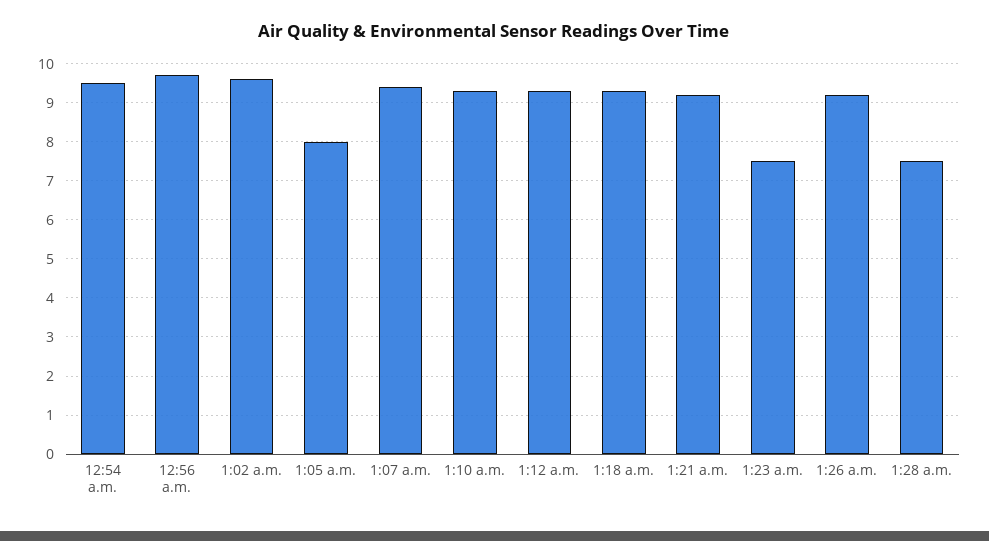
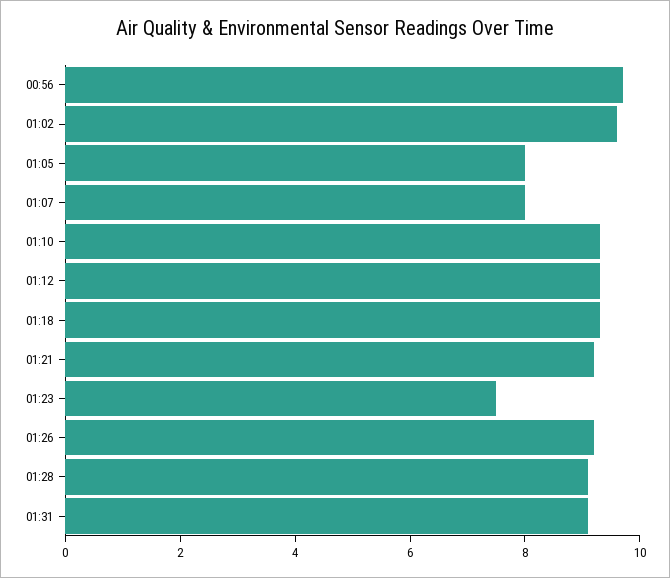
12:54 a.m.: 9.5 -> none
1:07 a.m.: 9.5 -> 8
1:28 a.m.: 7.5 -> 9
01:31: none -> 9

